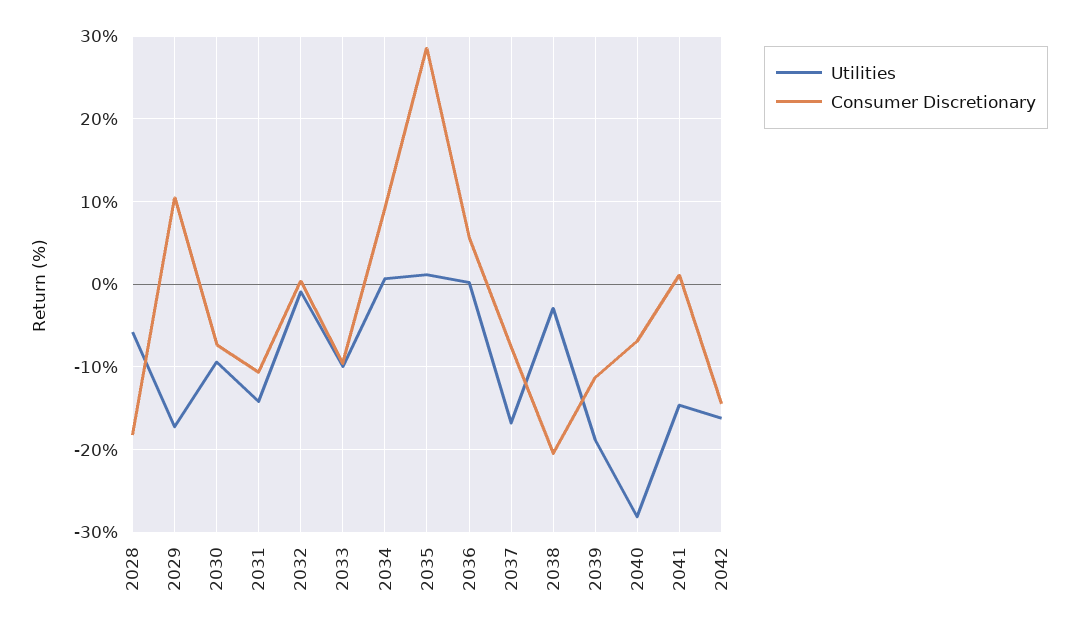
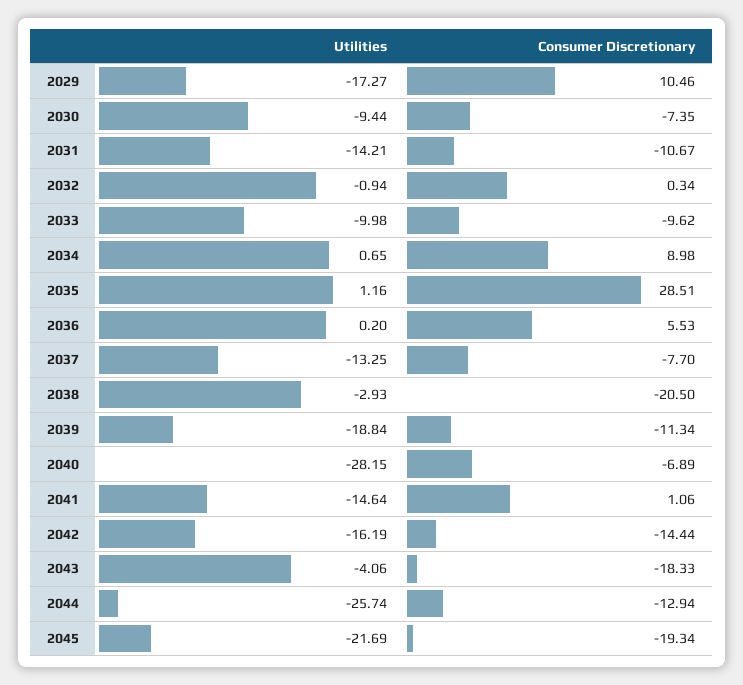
Utilities, 2028: -6 -> none
Consumer Discretionary, 2028: -18 -> none
Utilities, 2037: -17 -> -13.25
Utilities, 2043: none -> -4.06
Consumer Discretionary, 2043: none -> -18.33
Utilities, 2044: none -> -25.74
Consumer Discretionary, 2044: none -> -12.94
Utilities, 2045: none -> -21.69
Consumer Discretionary, 2045: none -> -19.34

